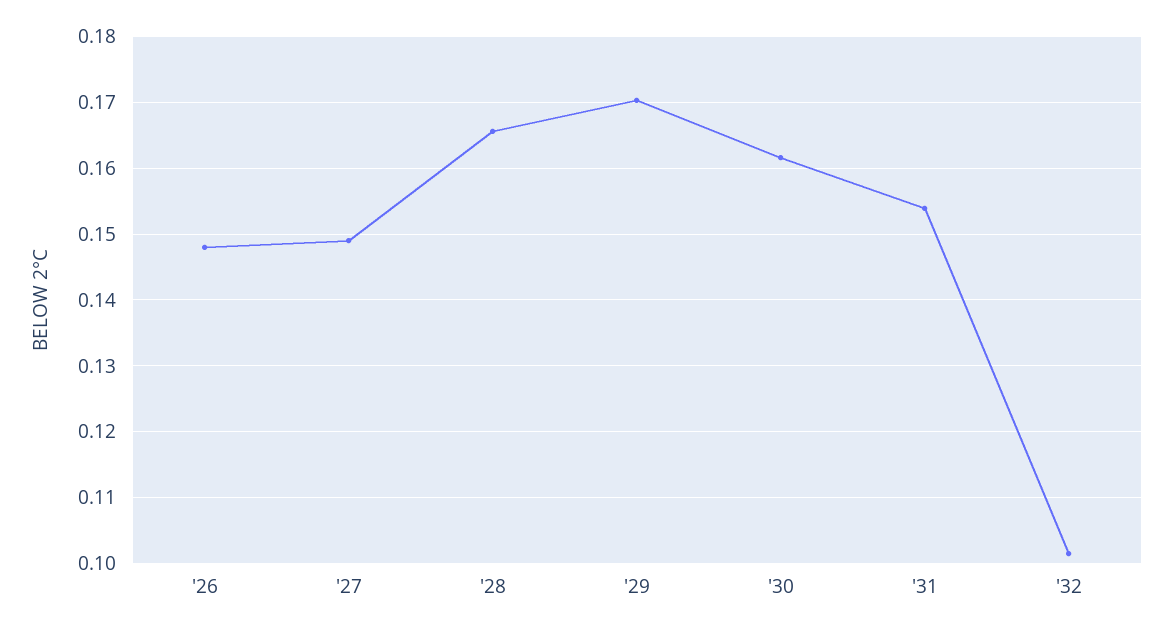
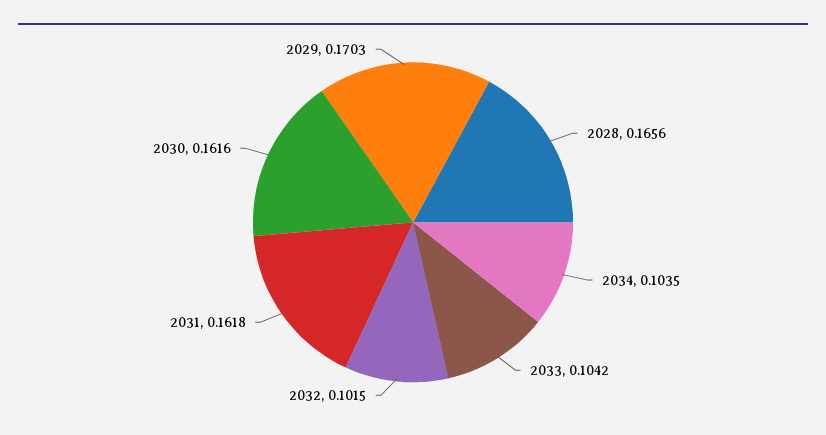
'26: 0.148 -> none
'27: 0.149 -> none
'31: 0.154 -> 0.1618
2034: none -> 0.1035
2033: none -> 0.1042

